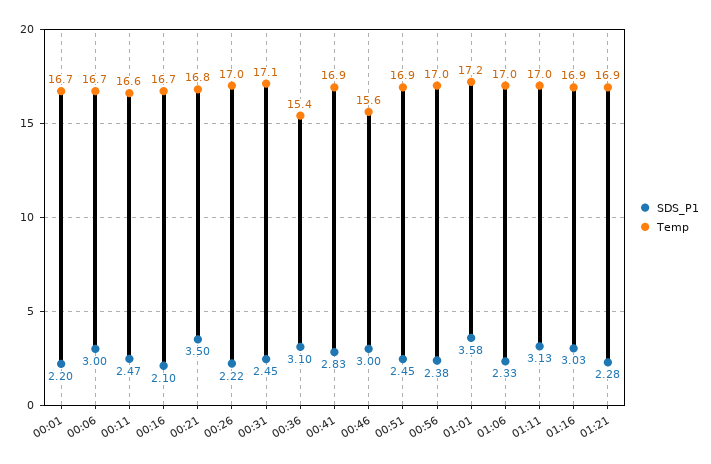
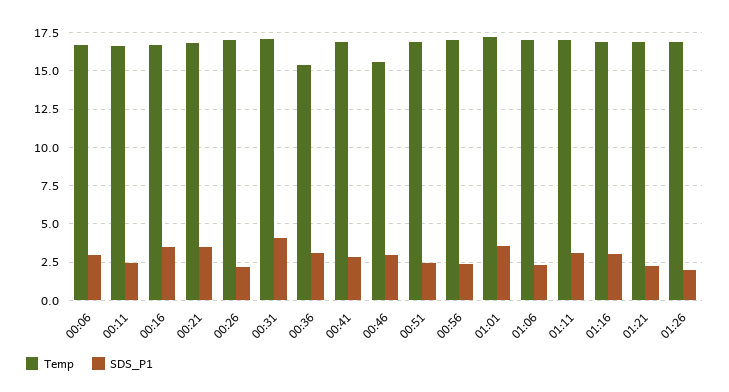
SDS_P1, 00:01: 2.2 -> none
Temp, 00:01: 16.7 -> none
SDS_P1, 00:16: 2.1 -> 3.5
SDS_P1, 00:31: 2.45 -> 4
Temp, 01:26: none -> 17
SDS_P1, 01:26: none -> 2

